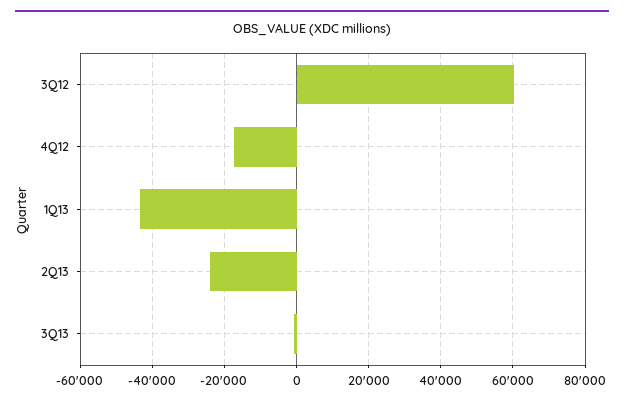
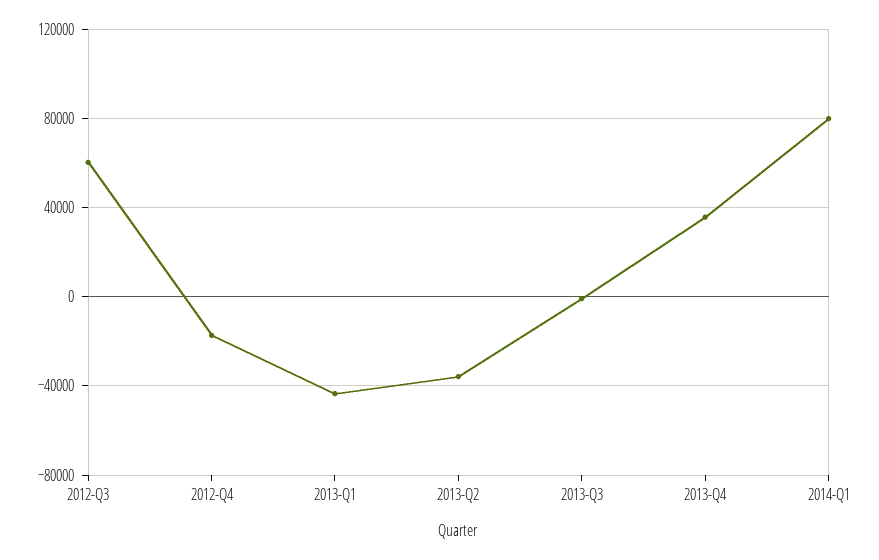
2Q13: -24000 -> -35000
2013-Q4: none -> 35000
2014-Q1: none -> 80000

